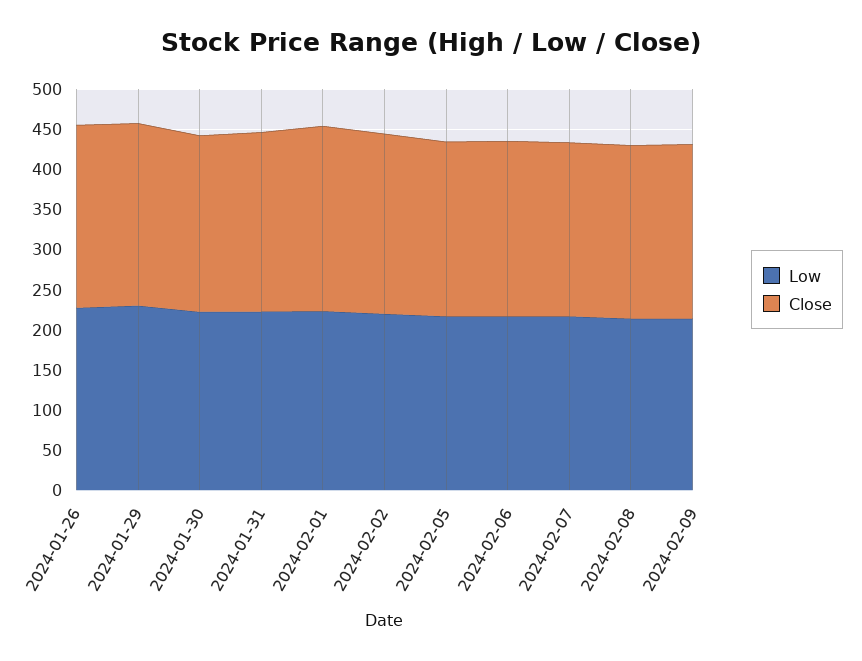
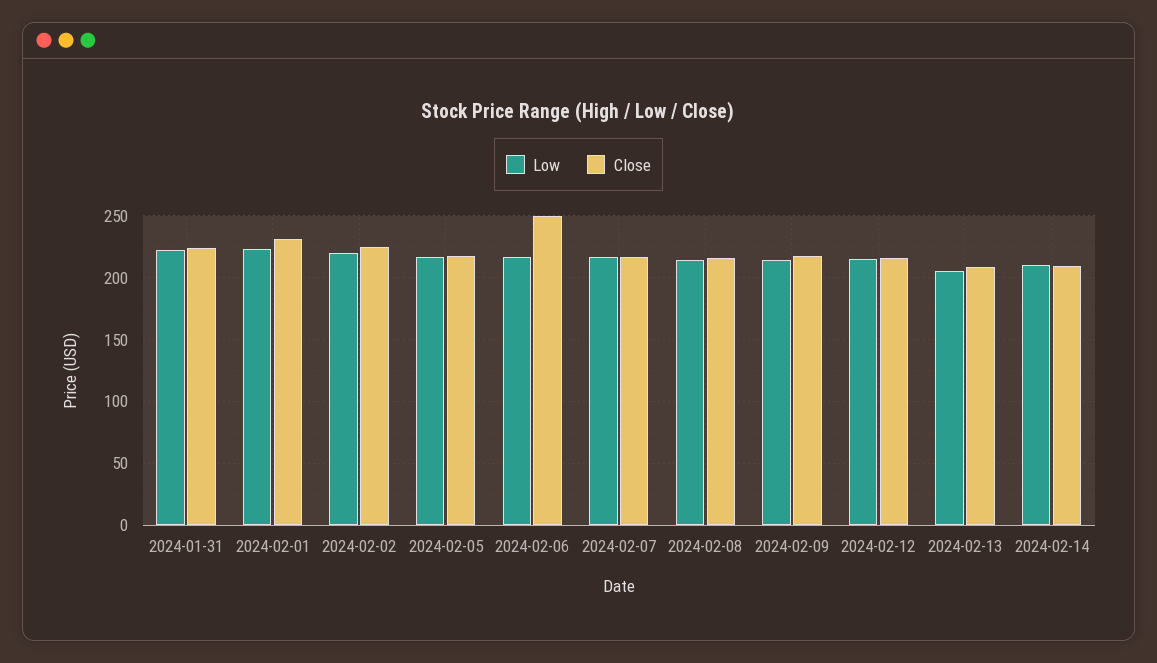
Low, 2024-01-26: 230 -> none
Close, 2024-01-26: 230 -> none
Low, 2024-01-29: 230 -> none
Close, 2024-01-29: 230 -> none
Low, 2024-01-30: 220 -> none
Close, 2024-01-30: 220 -> none
Close, 2024-02-06: 220 -> 250
Low, 2024-02-12: none -> 215
Close, 2024-02-12: none -> 215
Low, 2024-02-13: none -> 205
Close, 2024-02-13: none -> 210
Low, 2024-02-14: none -> 210
Close, 2024-02-14: none -> 210

